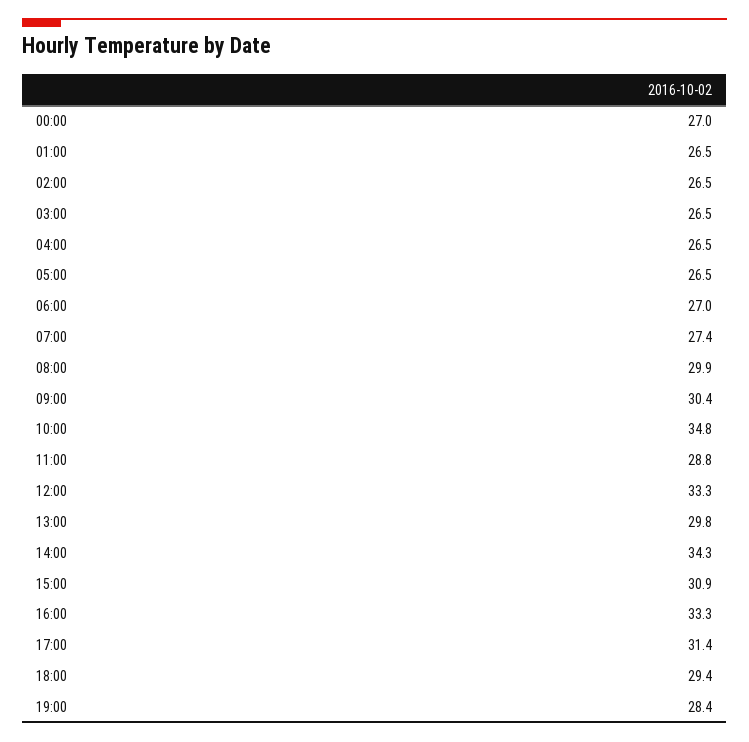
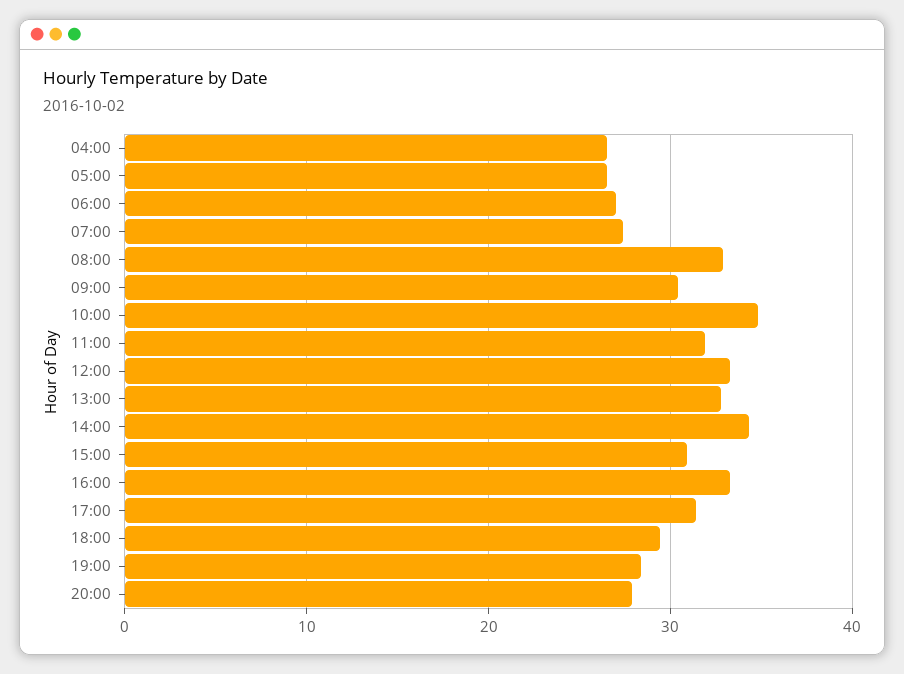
00:00: 27 -> none
01:00: 26.5 -> none
02:00: 26.5 -> none
03:00: 26.5 -> none
08:00: 29.9 -> 33
11:00: 28.8 -> 32
13:00: 29.8 -> 33
20:00: none -> 28

